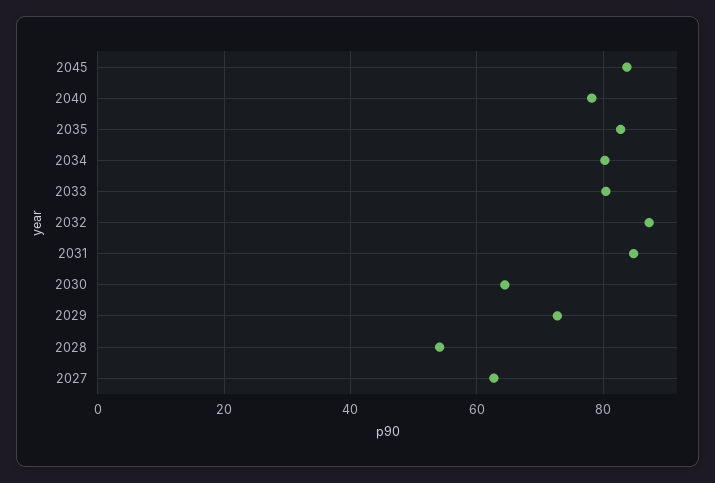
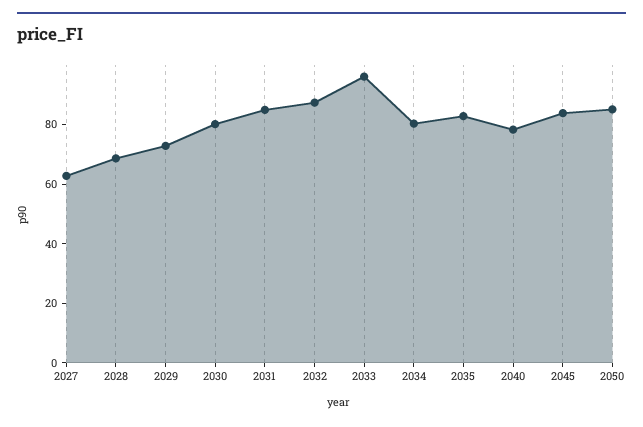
2033: 80 -> 95
2030: 64 -> 80
2028: 54 -> 70
2050: none -> 85

